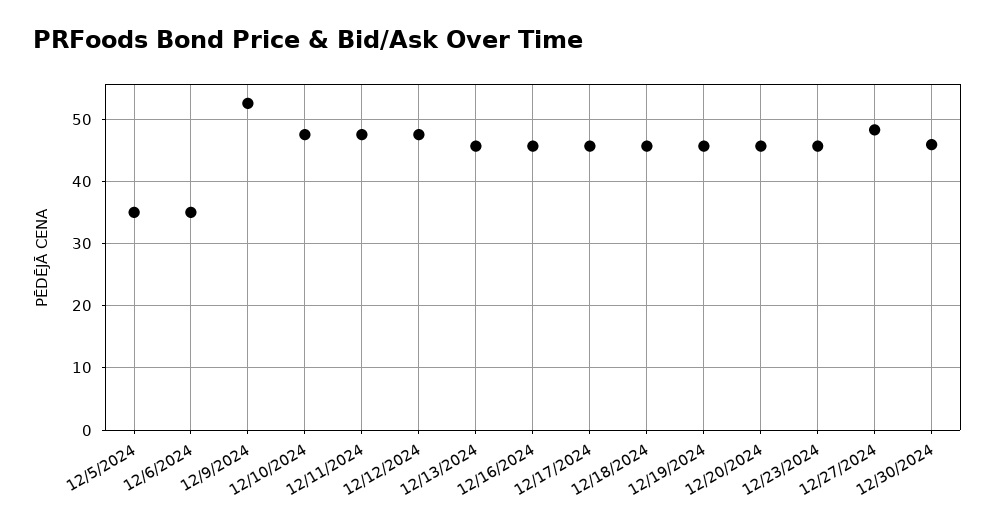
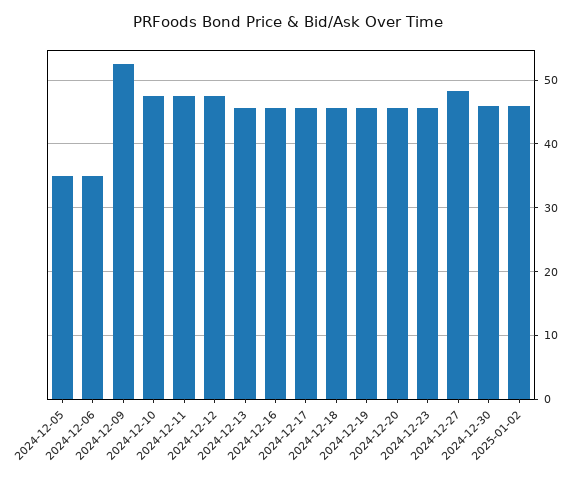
2025-01-02: none -> 46

